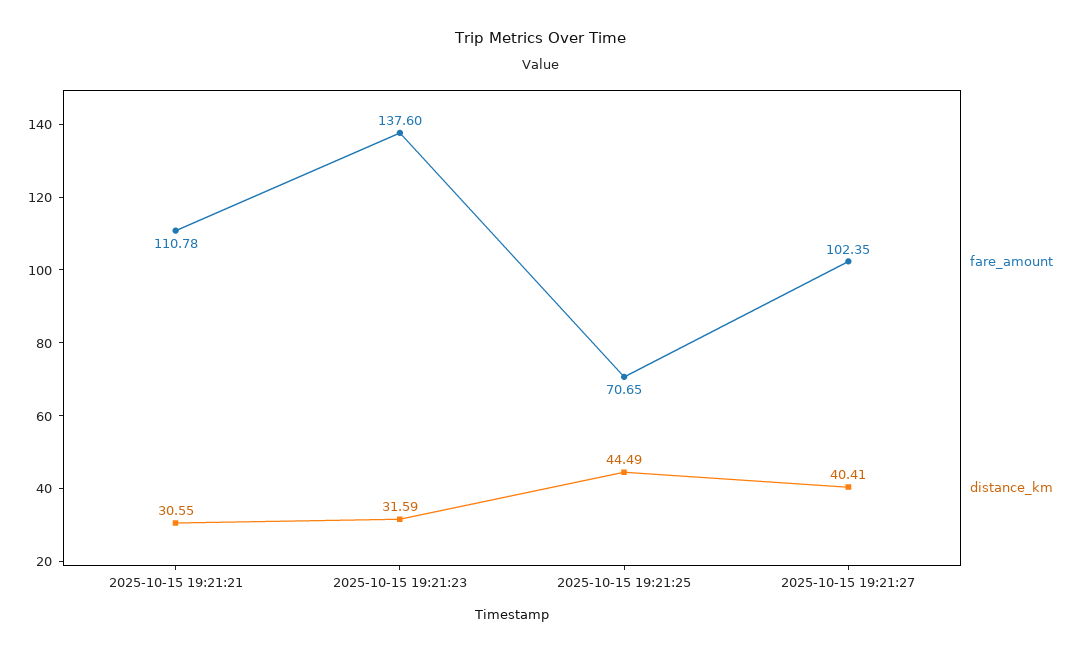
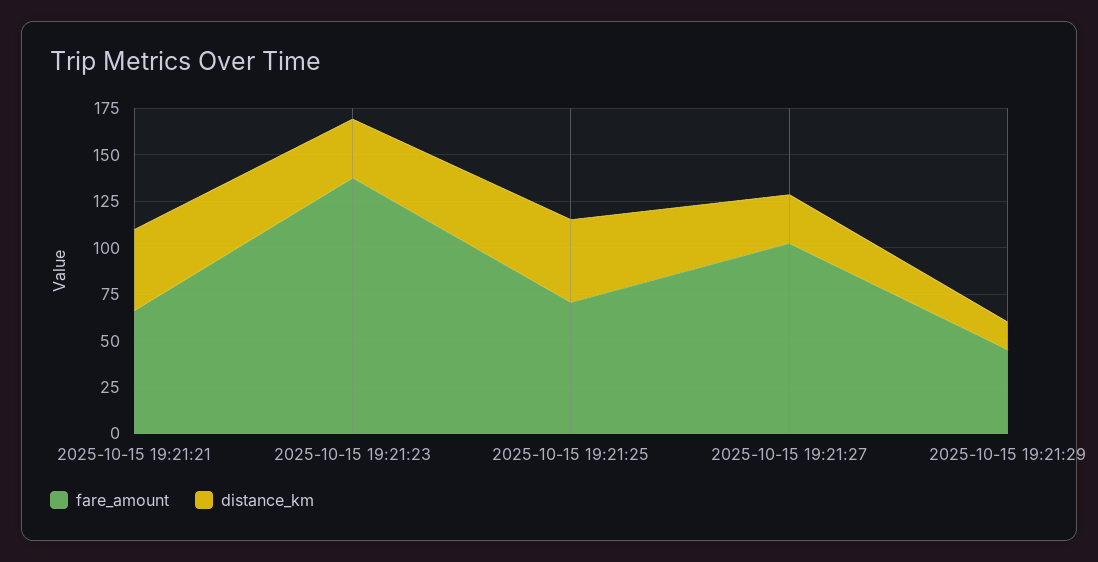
fare_amount, 2025-10-15 19:21:21: 110.78 -> 65
distance_km, 2025-10-15 19:21:21: 30.55 -> 45
distance_km, 2025-10-15 19:21:27: 40.41 -> 25
fare_amount, 2025-10-15 19:21:29: none -> 45
distance_km, 2025-10-15 19:21:29: none -> 15

